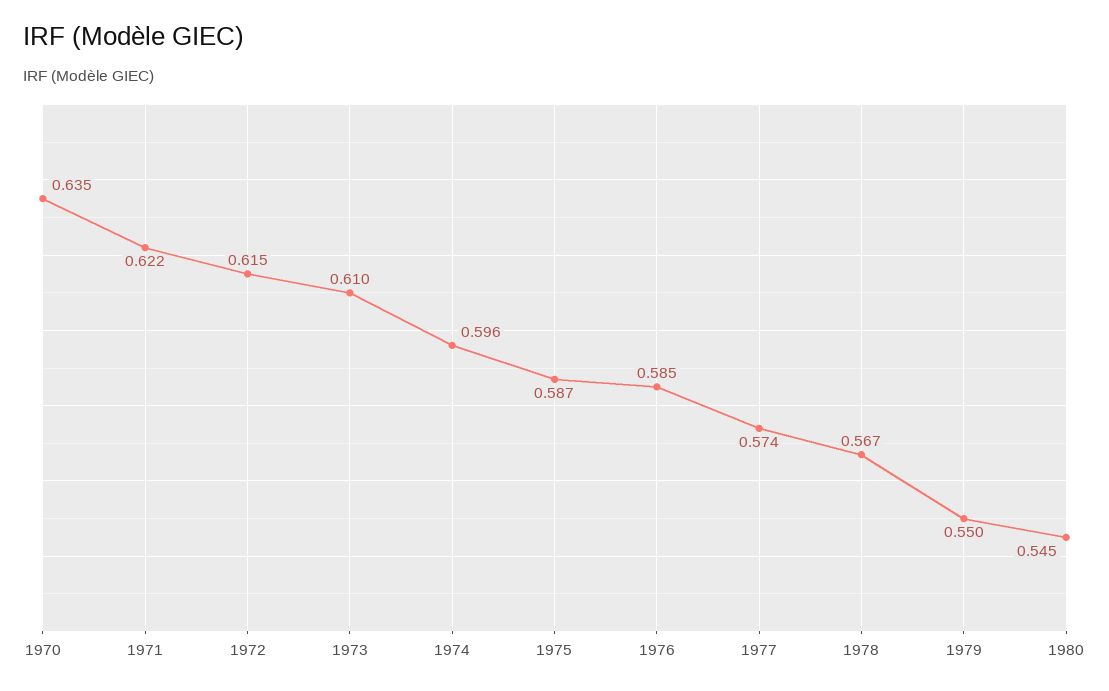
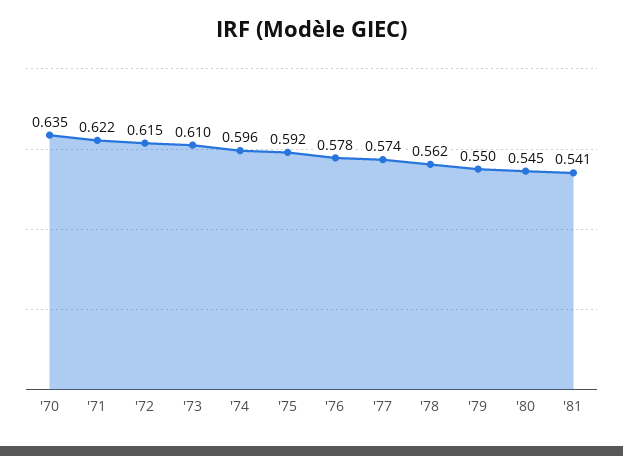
1975: 0.587 -> 0.592
1976: 0.585 -> 0.578
1978: 0.567 -> 0.562
'81: none -> 0.541

